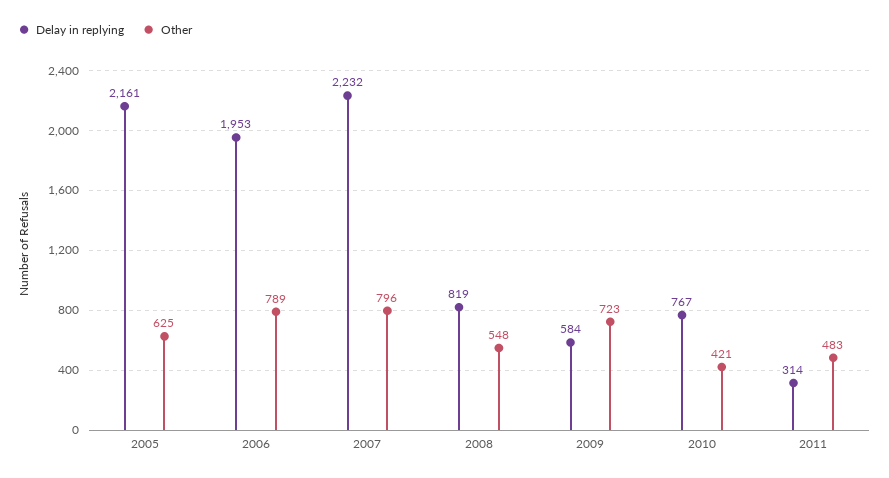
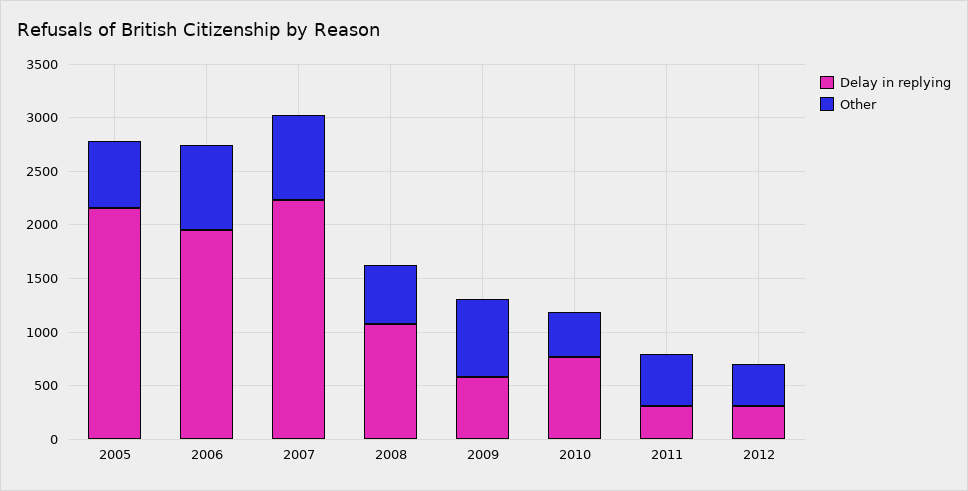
Delay in replying, 2008: 819 -> 1100
Delay in replying, 2012: none -> 300
Other, 2012: none -> 400

